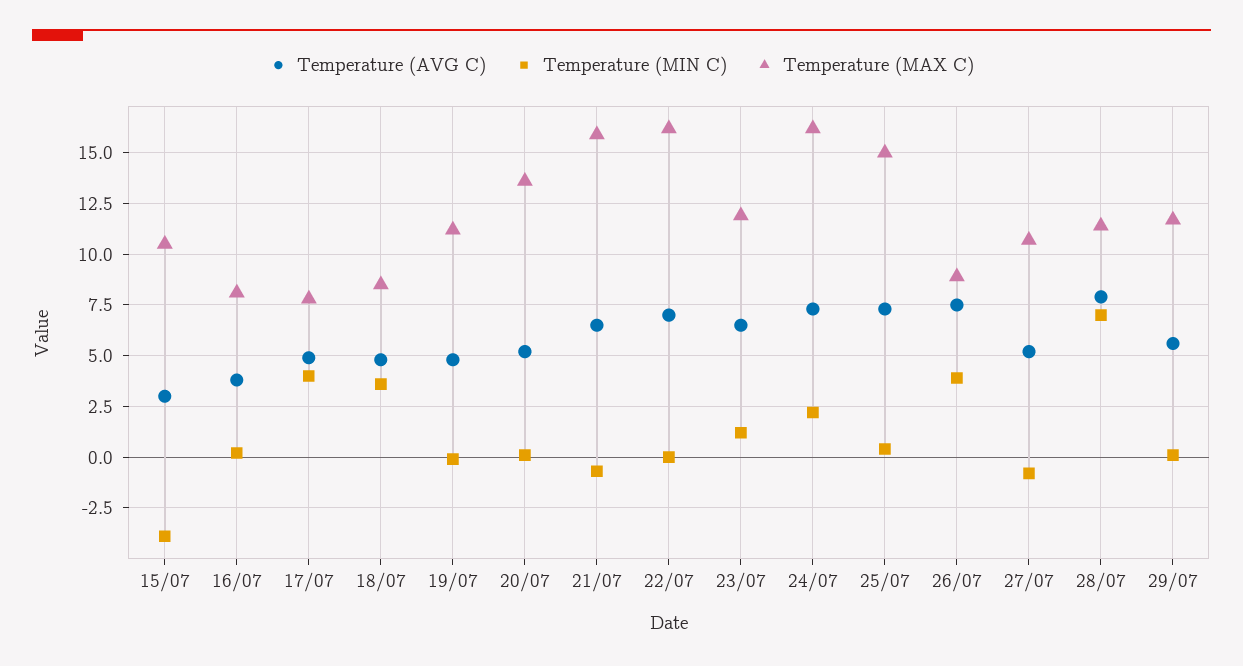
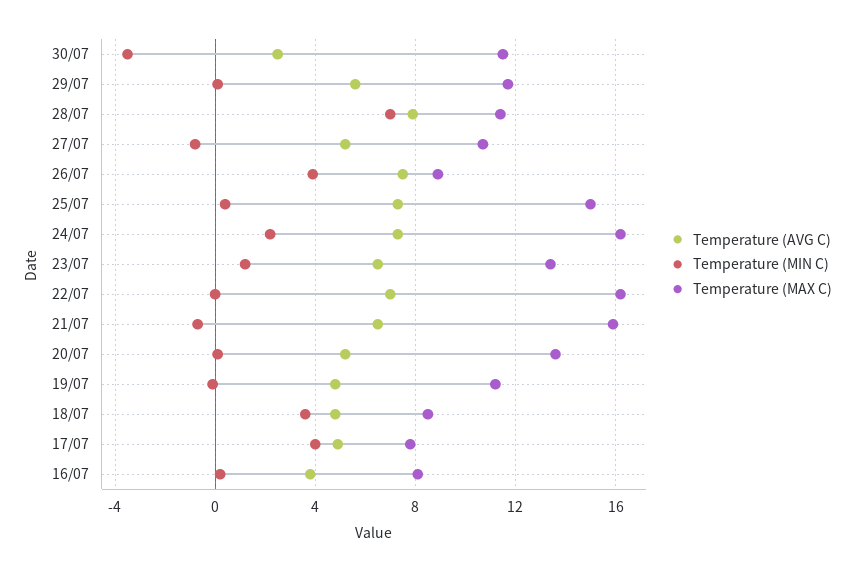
Temperature (AVG C), 15/07: 3 -> none
Temperature (MIN C), 15/07: -4 -> none
Temperature (MAX C), 15/07: 10.5 -> none
Temperature (MAX C), 23/07: 12 -> 13.5
Temperature (AVG C), 30/07: none -> 2.5
Temperature (MIN C), 30/07: none -> -3.5
Temperature (MAX C), 30/07: none -> 11.5

